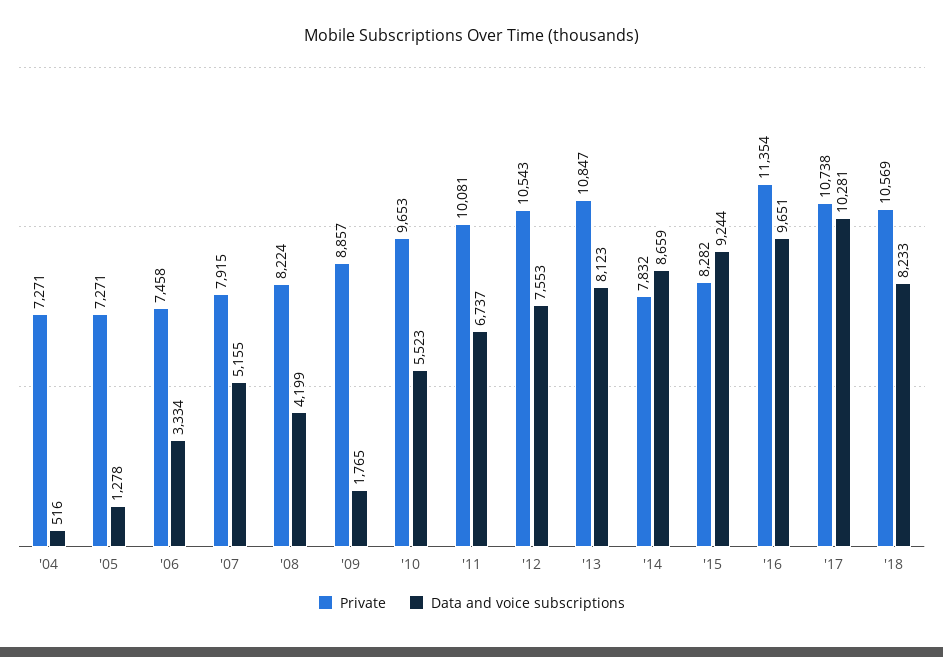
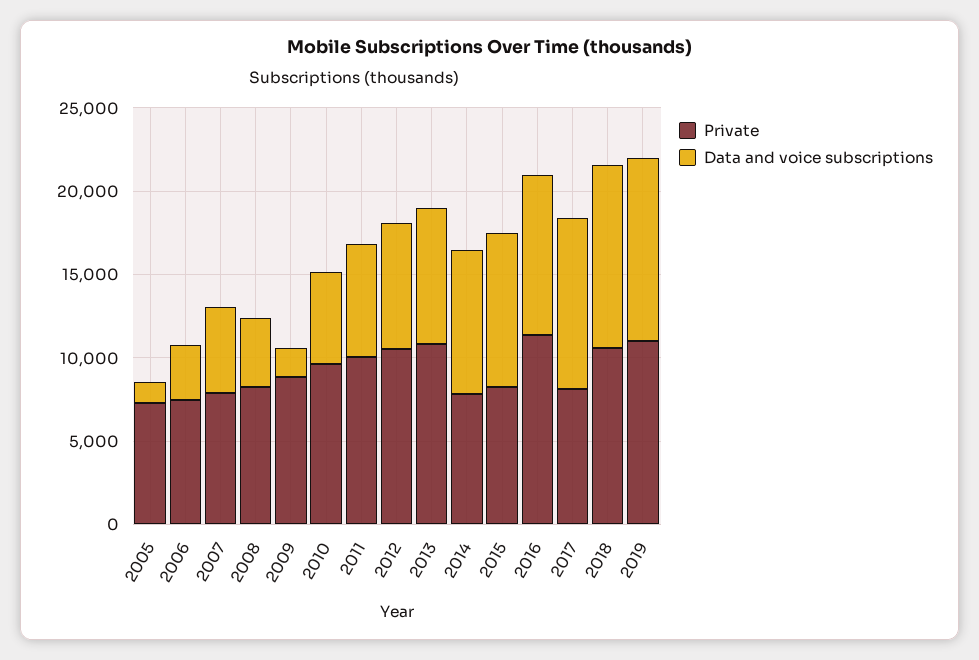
Private, '04: 7271 -> none
Data and voice subscriptions, '04: 516 -> none
Private, '17: 10738 -> 8000
Data and voice subscriptions, '18: 8233 -> 11000
Private, 2019: none -> 11000
Data and voice subscriptions, 2019: none -> 11000

